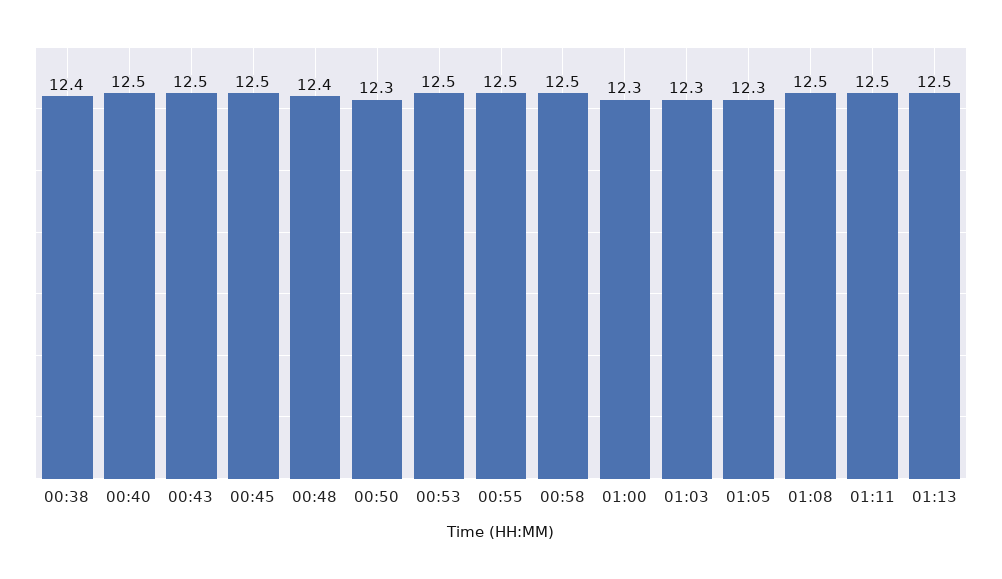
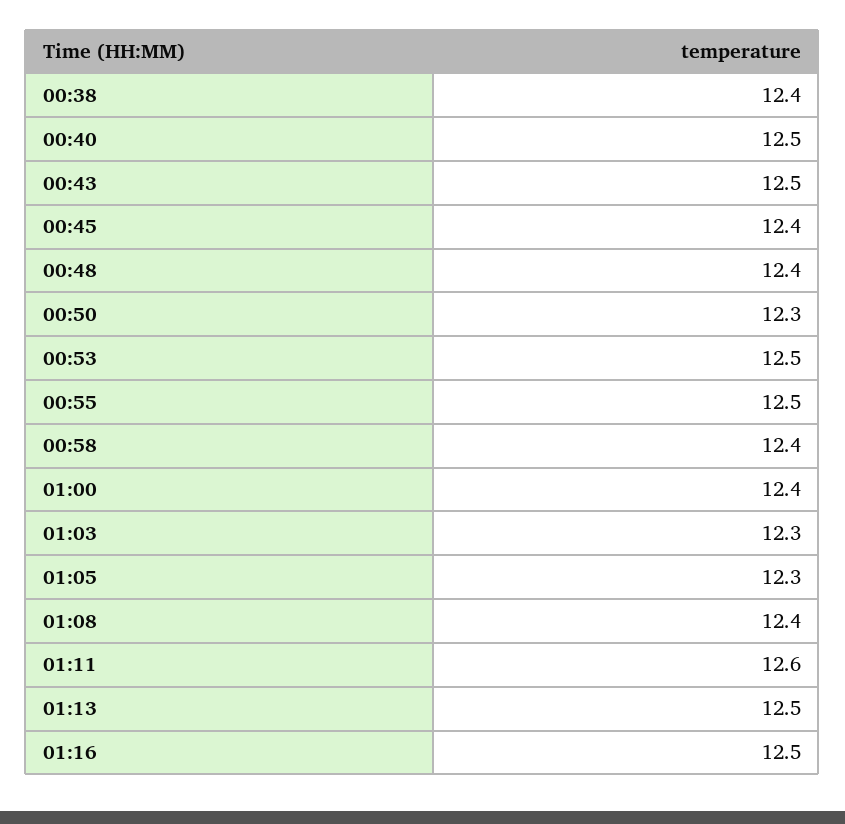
00:45: 12.5 -> 12.4
00:58: 12.5 -> 12.4
01:00: 12.3 -> 12.4
01:08: 12.5 -> 12.4
01:11: 12.5 -> 12.6
01:16: none -> 12.5

